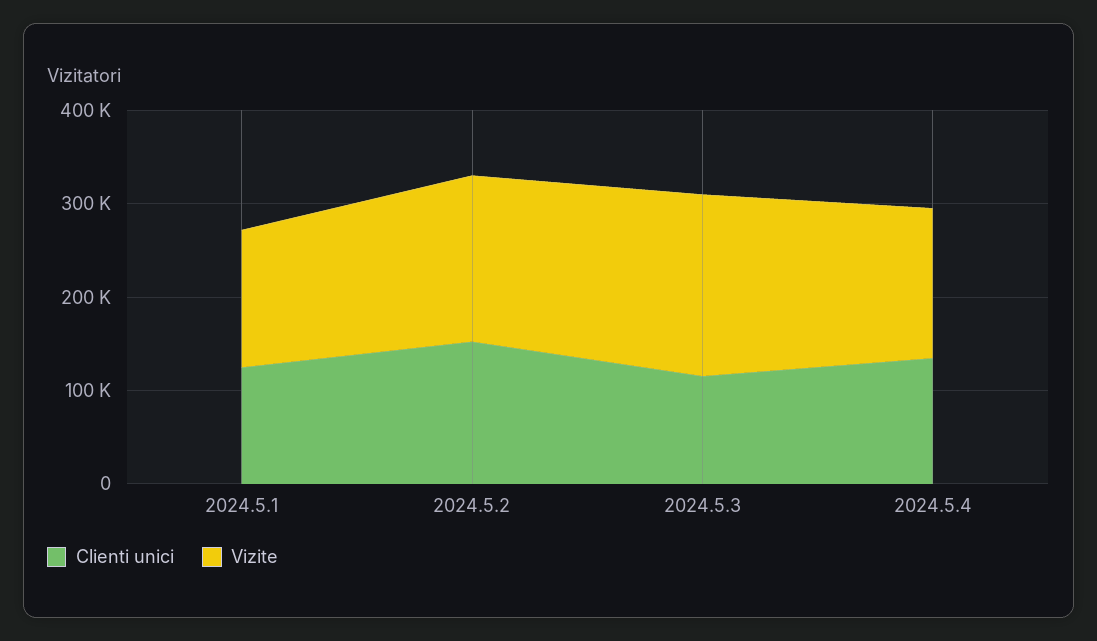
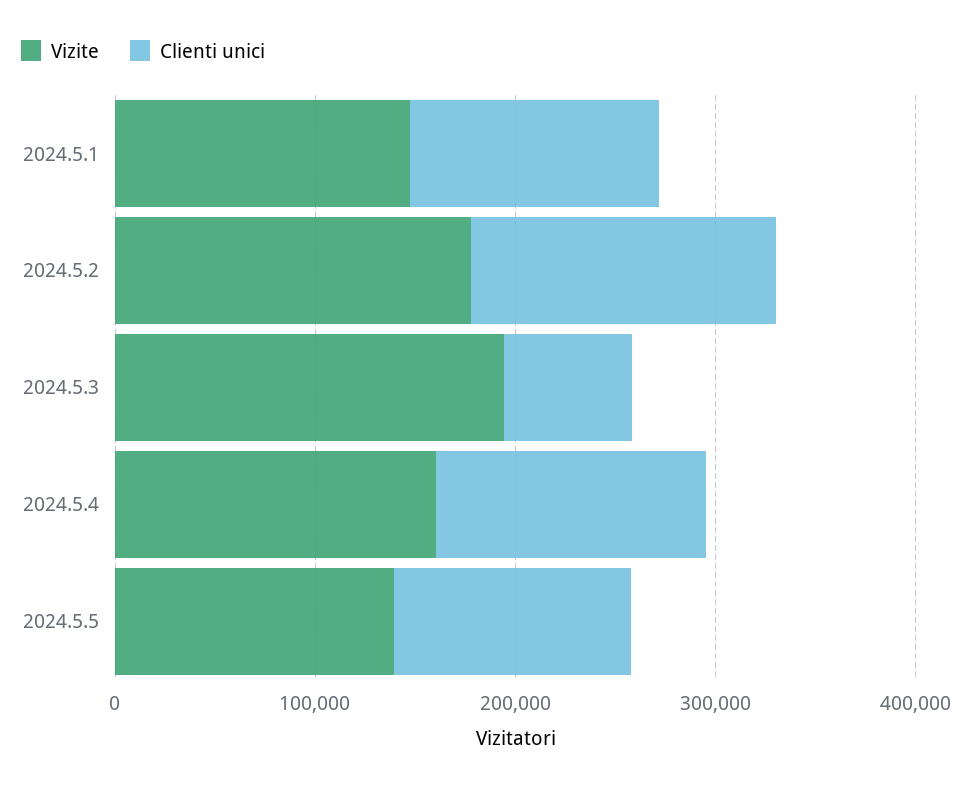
Clienti unici, 2024.5.3: 120000 -> 60000
Vizite, 2024.5.5: none -> 140000
Clienti unici, 2024.5.5: none -> 120000

